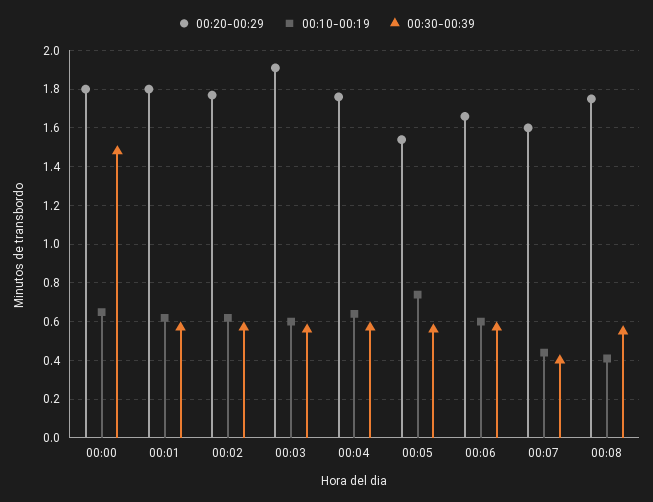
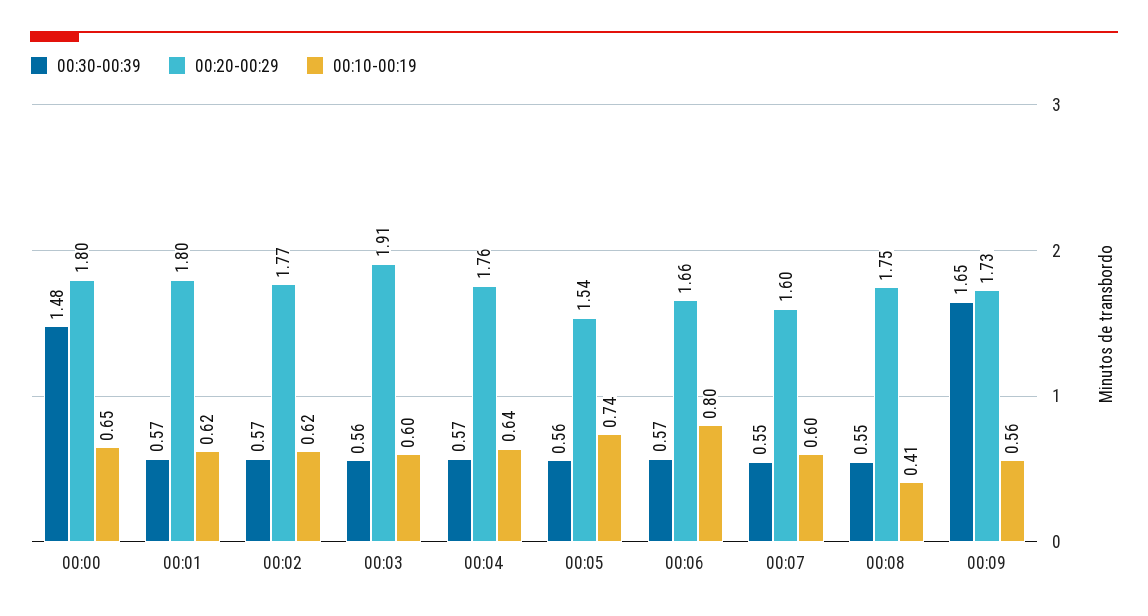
00:10-00:19, 00:06: 0.6 -> 0.8
00:10-00:19, 00:07: 0.45 -> 0.6
00:30-00:39, 00:07: 0.4 -> 0.55
00:30-00:39, 00:09: none -> 1.65
00:20-00:29, 00:09: none -> 1.73
00:10-00:19, 00:09: none -> 0.56

